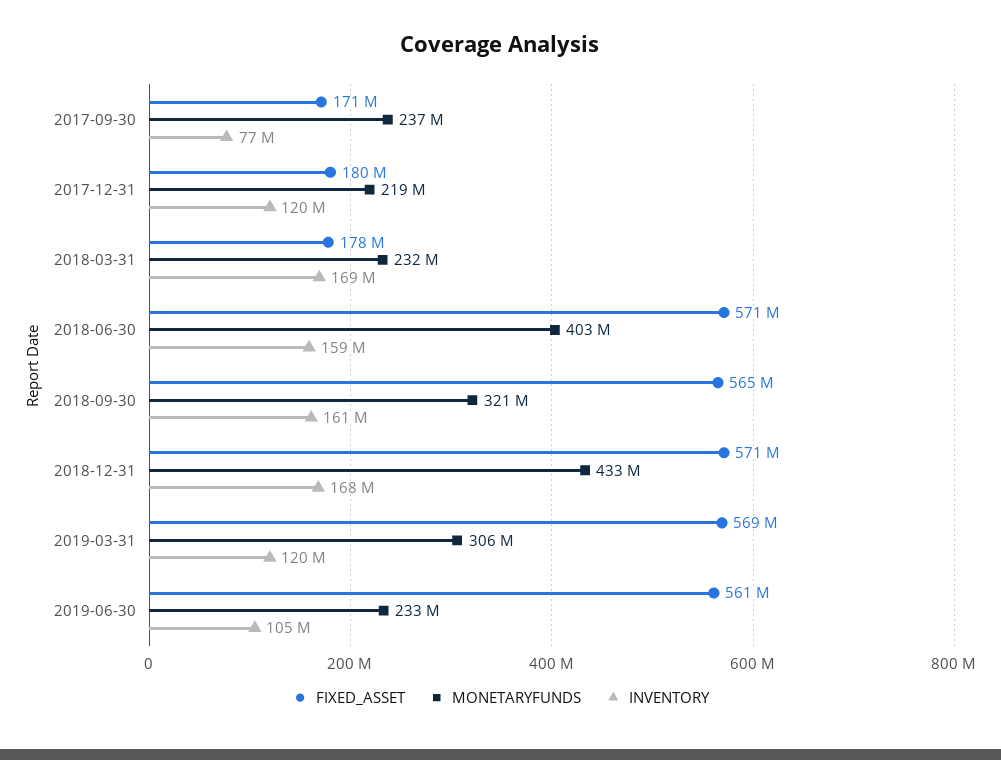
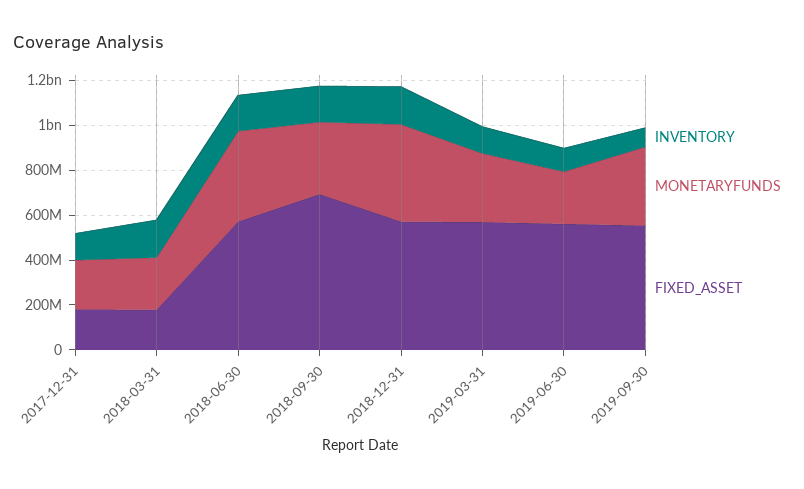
FIXED_ASSET, 2017-09-30: 171000000 -> none
MONETARYFUNDS, 2017-09-30: 237000000 -> none
INVENTORY, 2017-09-30: 77000000 -> none
FIXED_ASSET, 2018-09-30: 565000000 -> 700000000
INVENTORY, 2019-09-30: none -> 100000000
MONETARYFUNDS, 2019-09-30: none -> 350000000
FIXED_ASSET, 2019-09-30: none -> 550000000

